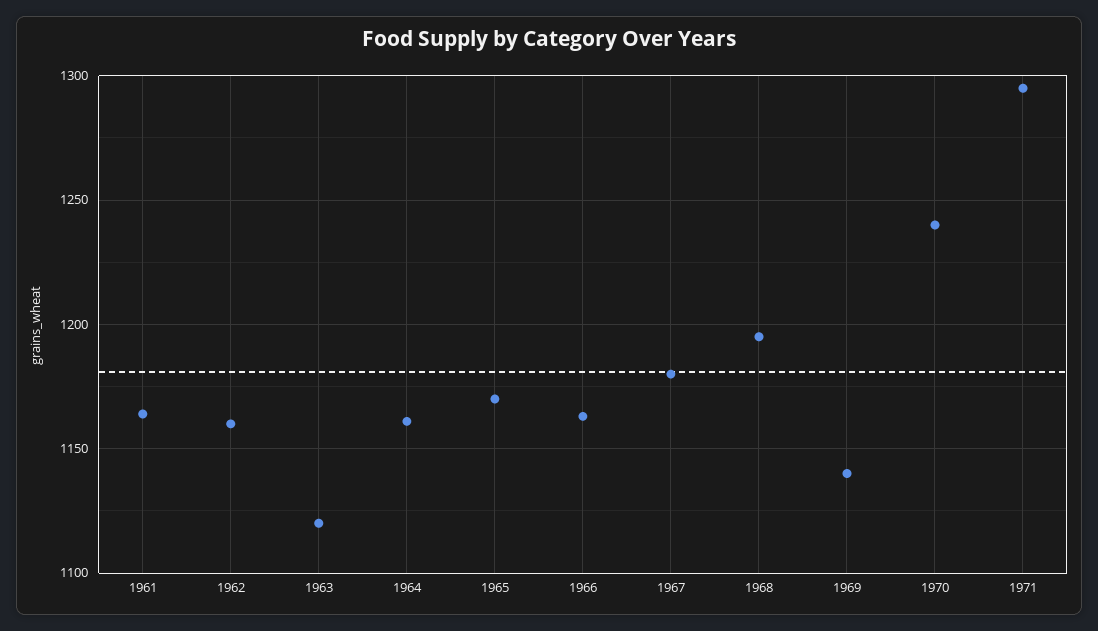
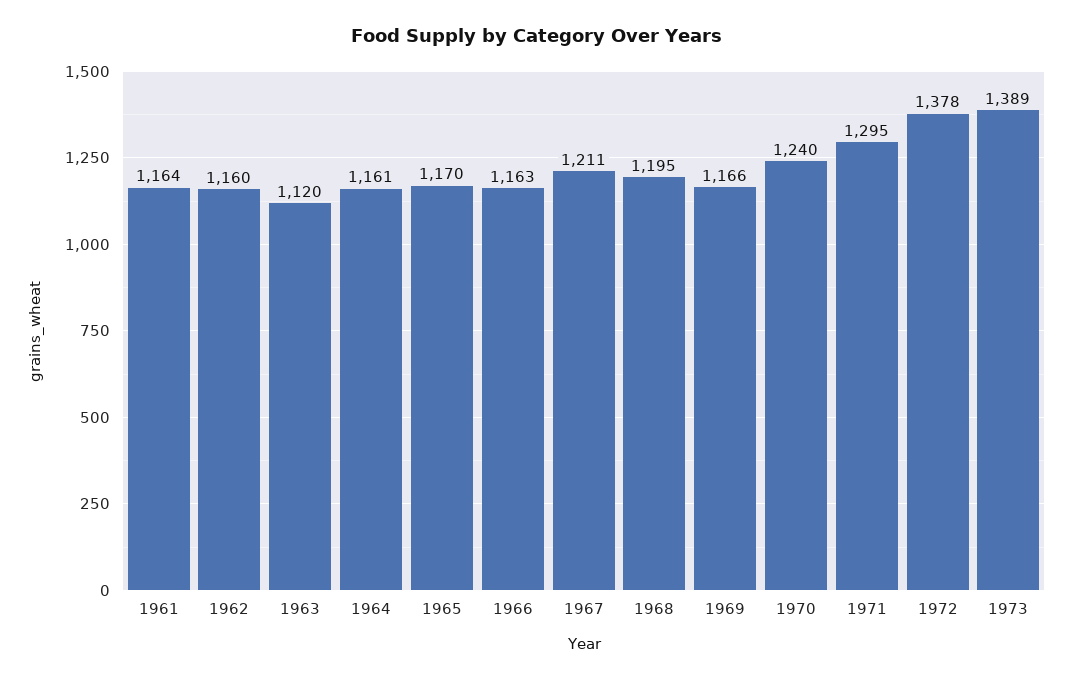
1967: 1180 -> 1211
1969: 1140 -> 1166
1972: none -> 1378
1973: none -> 1389

